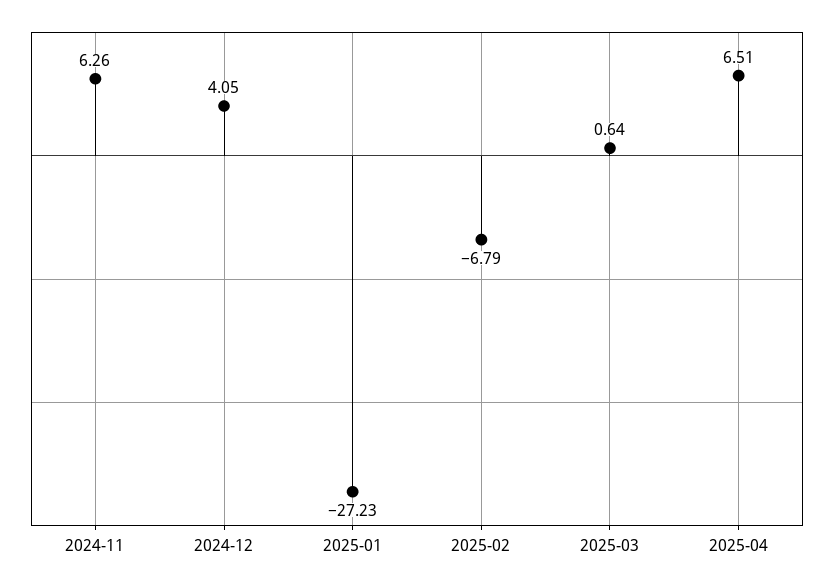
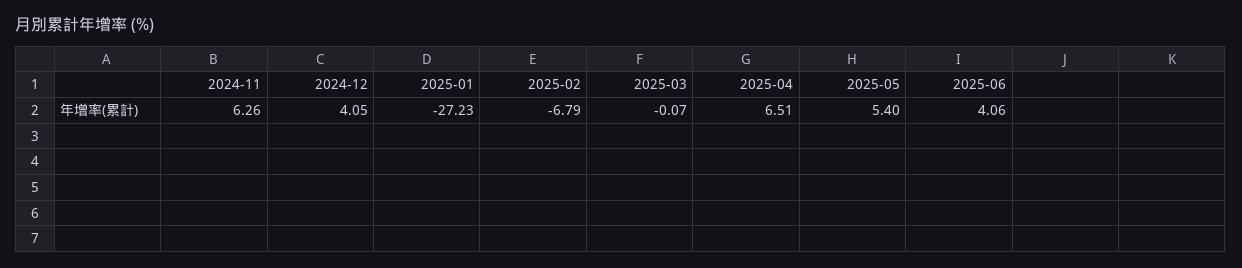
2025-03: 0.64 -> -0.07
2025-05: none -> 5.4
2025-06: none -> 4.06

